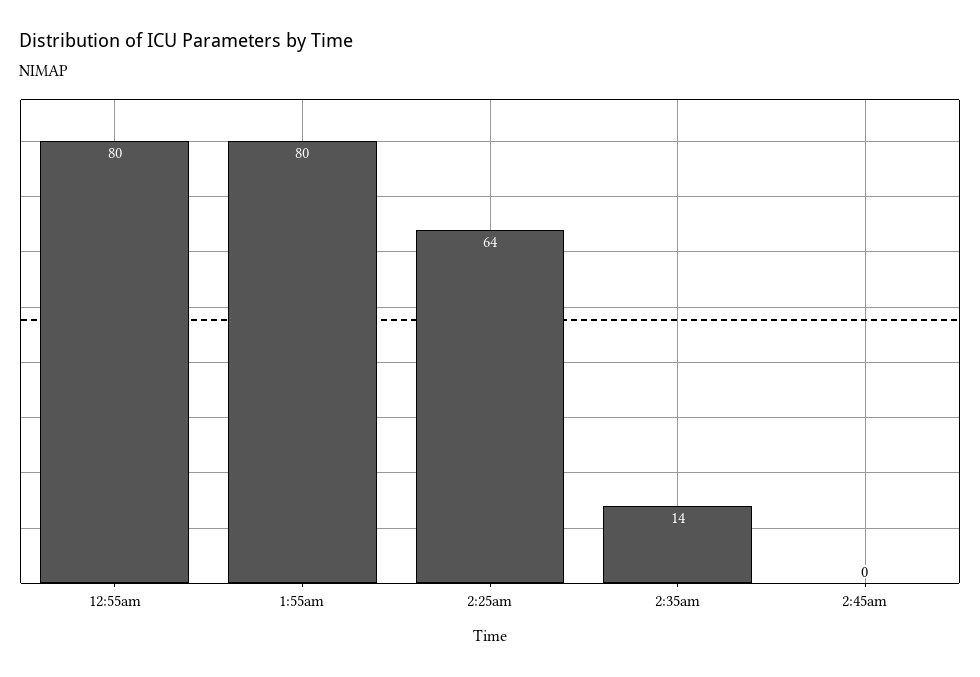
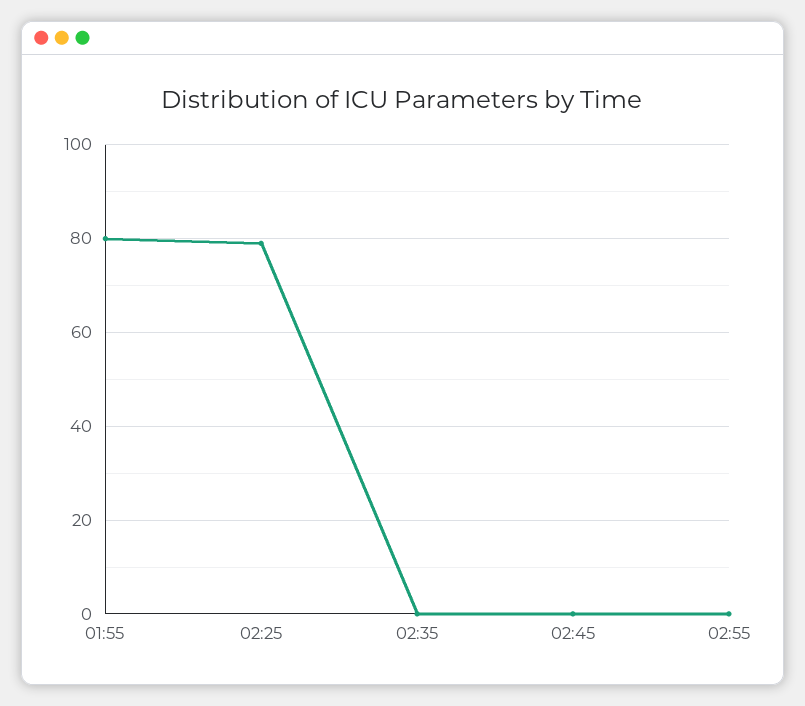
12:55am: 80 -> none
2:25am: 64 -> 80
2:35am: 14 -> 0
02:55: none -> 0

